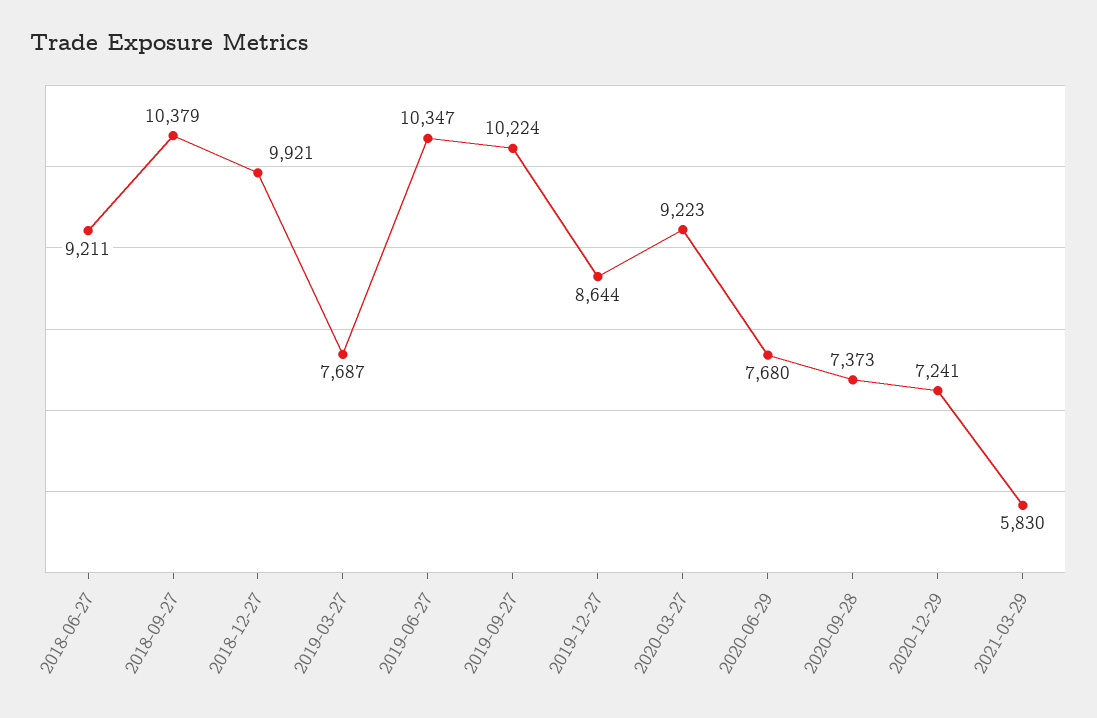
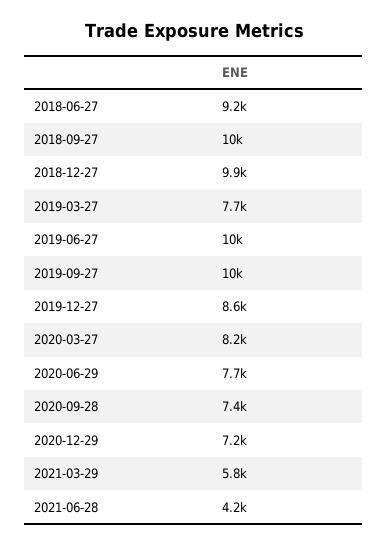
2020-03-27: 9223 -> 8200
2021-06-28: none -> 4200

